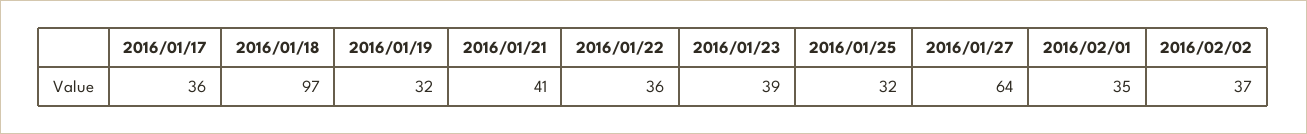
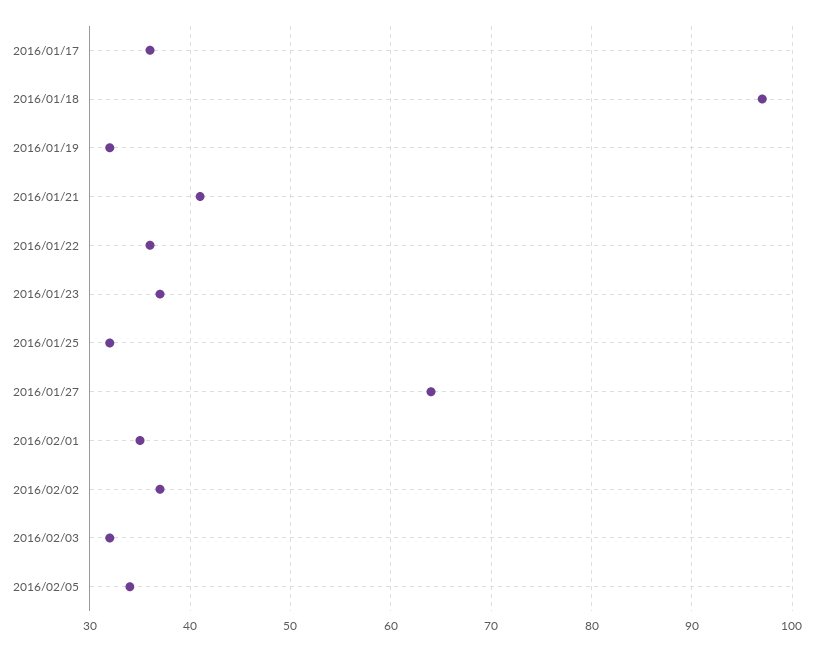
2016/01/23: 39 -> 37
2016/02/03: none -> 32
2016/02/05: none -> 34

